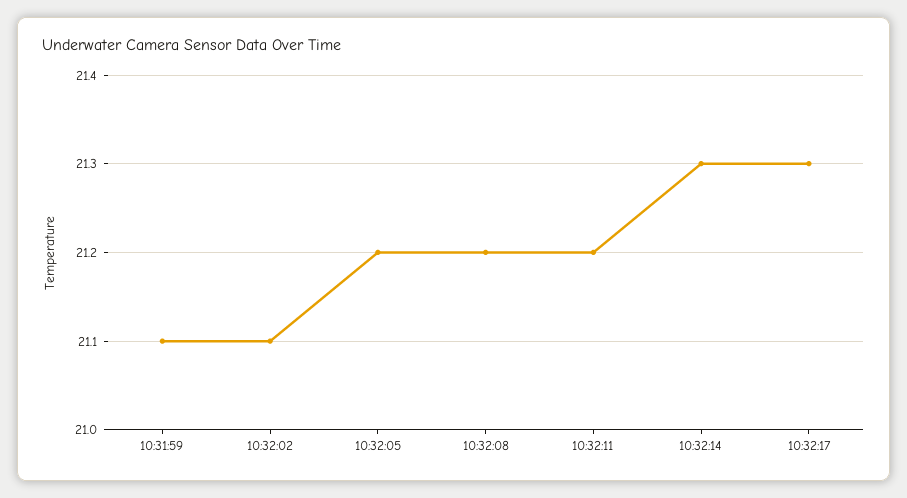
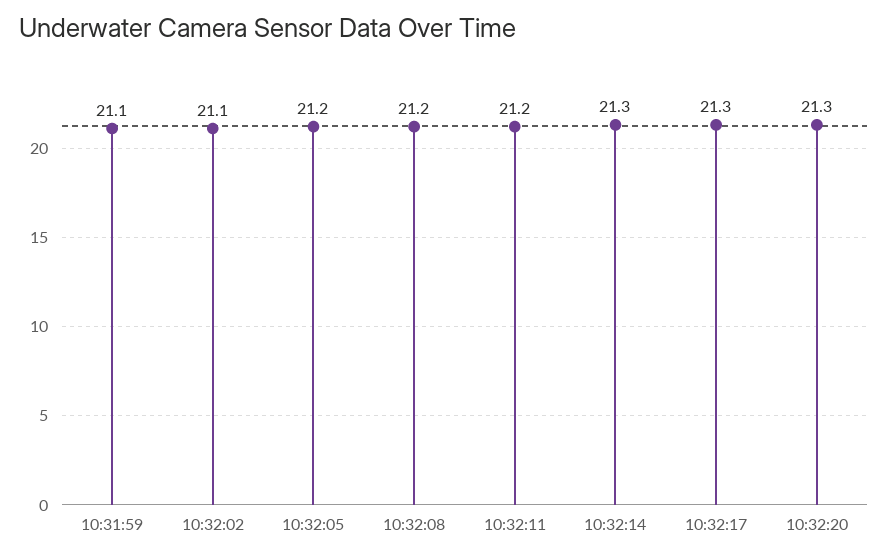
10:32:20: none -> 21.3

